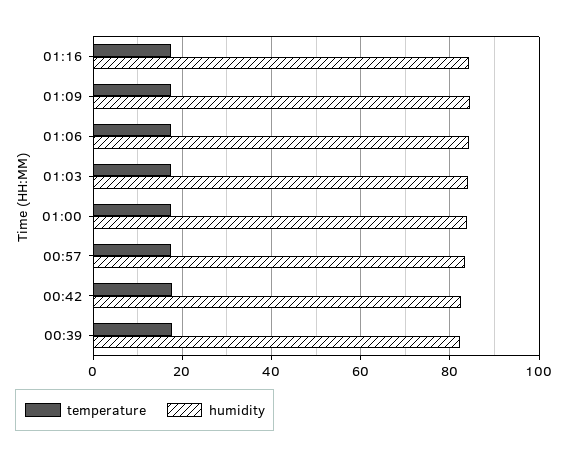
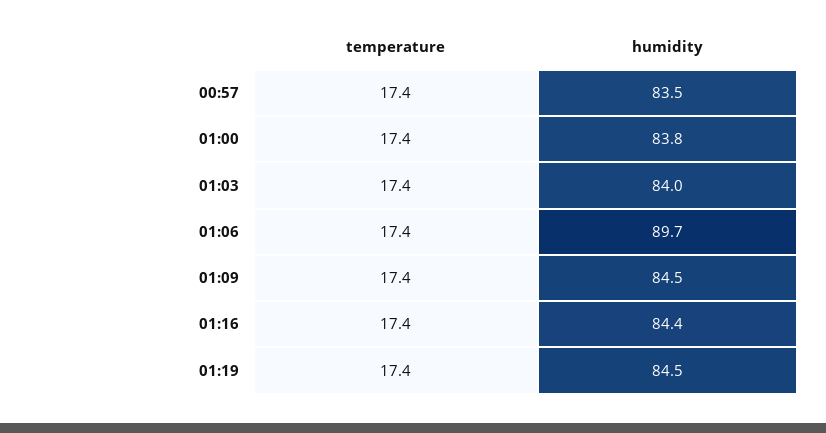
humidity, 01:06: 84 -> 89.7
temperature, 00:42: 18 -> none
humidity, 00:42: 82 -> none
temperature, 00:39: 18 -> none
humidity, 00:39: 82 -> none
temperature, 01:19: none -> 17.4
humidity, 01:19: none -> 84.5

